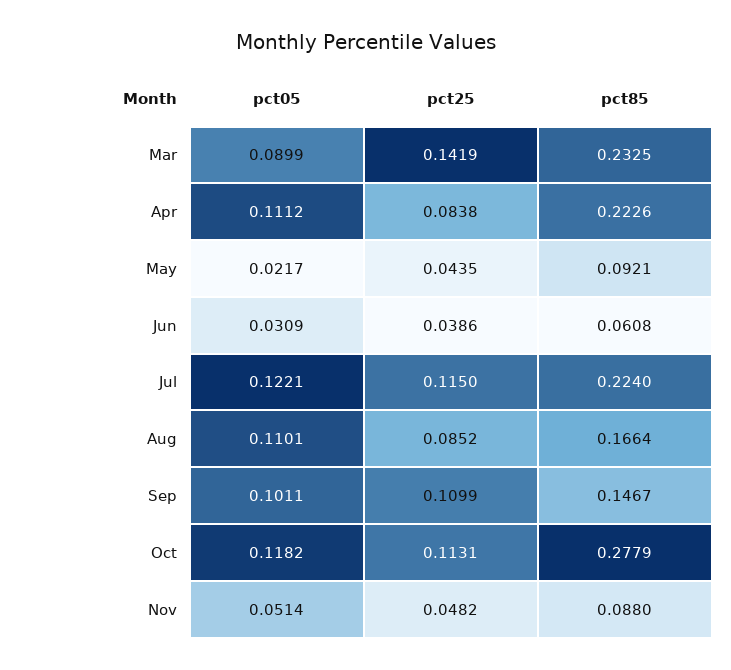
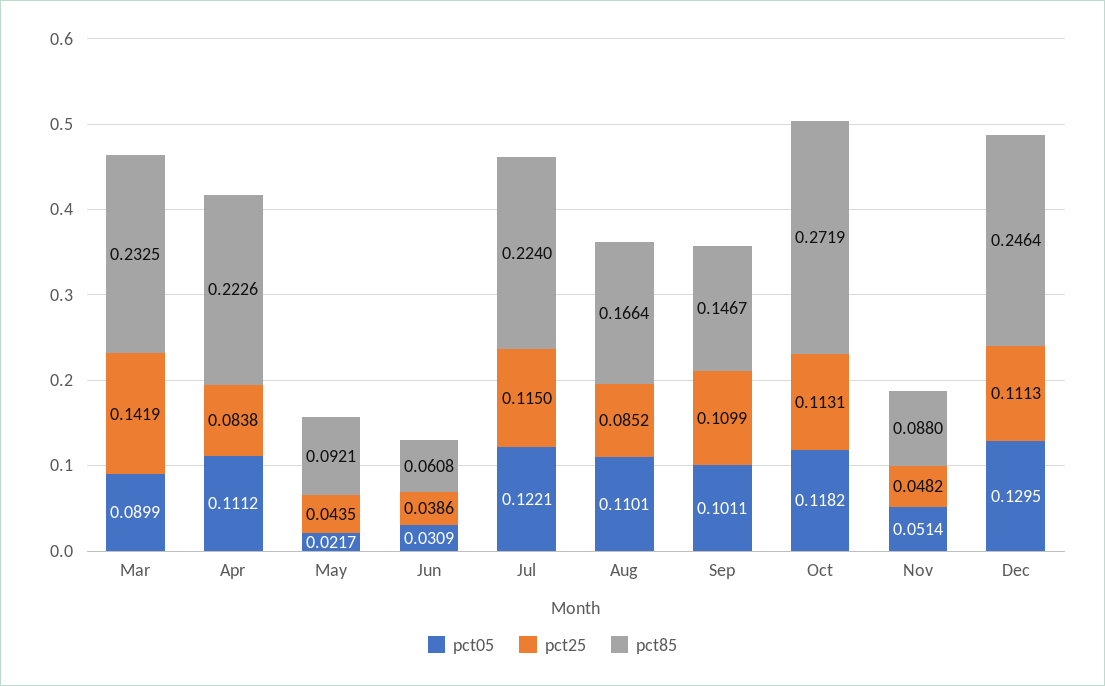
pct85, Oct: 0.2779 -> 0.2719
pct05, Dec: none -> 0.1295
pct25, Dec: none -> 0.1113
pct85, Dec: none -> 0.2464

